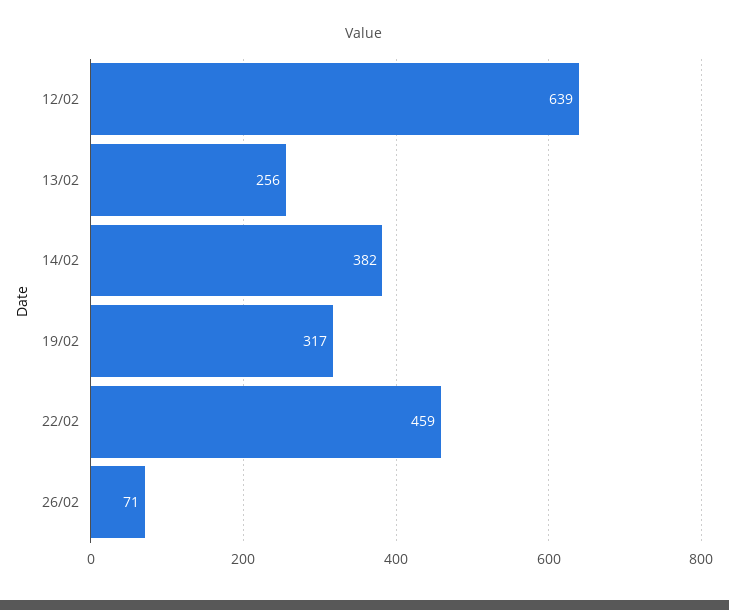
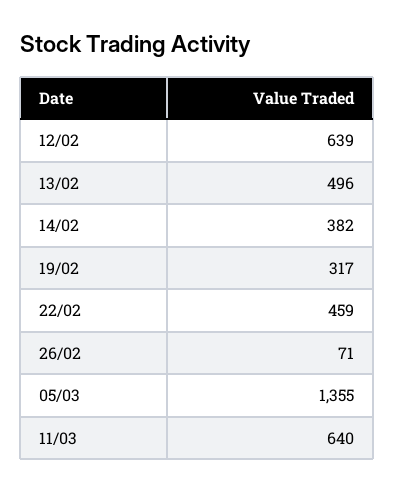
13/02: 256 -> 496
05/03: none -> 1355
11/03: none -> 640

